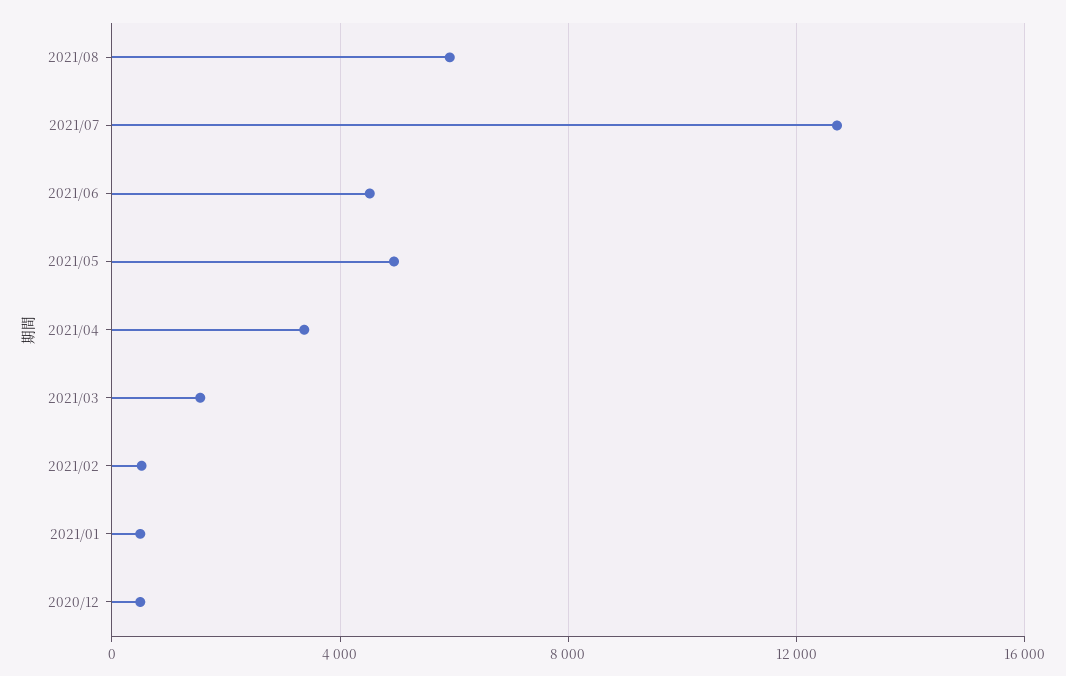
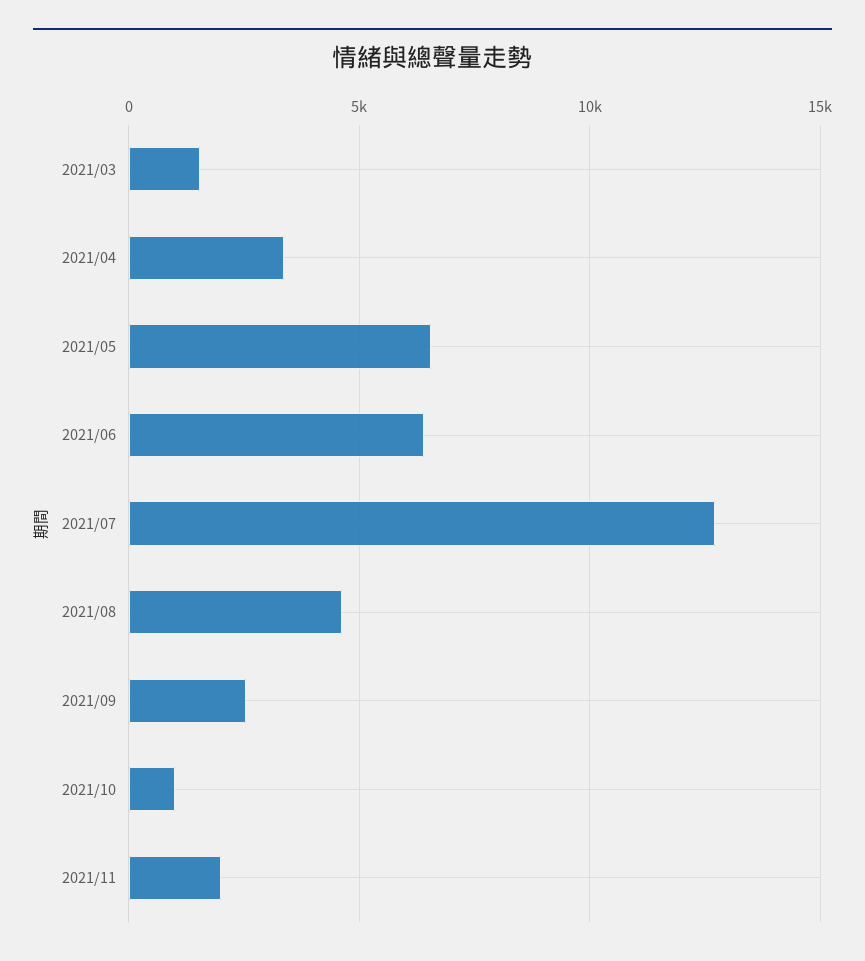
2021/08: 6000 -> 4500
2021/06: 4500 -> 6500
2021/05: 5000 -> 6500
2021/02: 500 -> none
2021/01: 500 -> none
2020/12: 500 -> none
2021/09: none -> 2500
2021/10: none -> 1000
2021/11: none -> 2000

